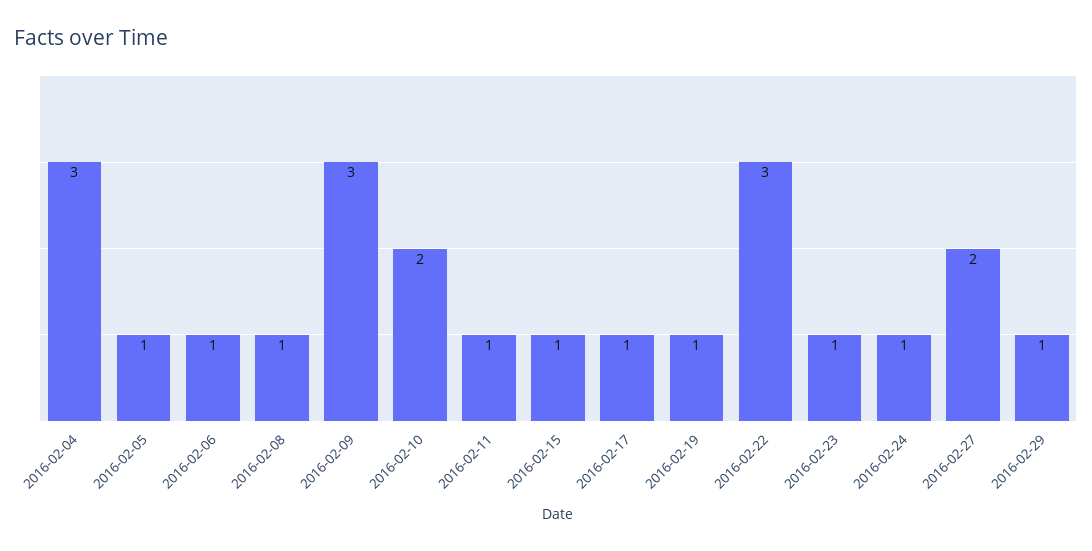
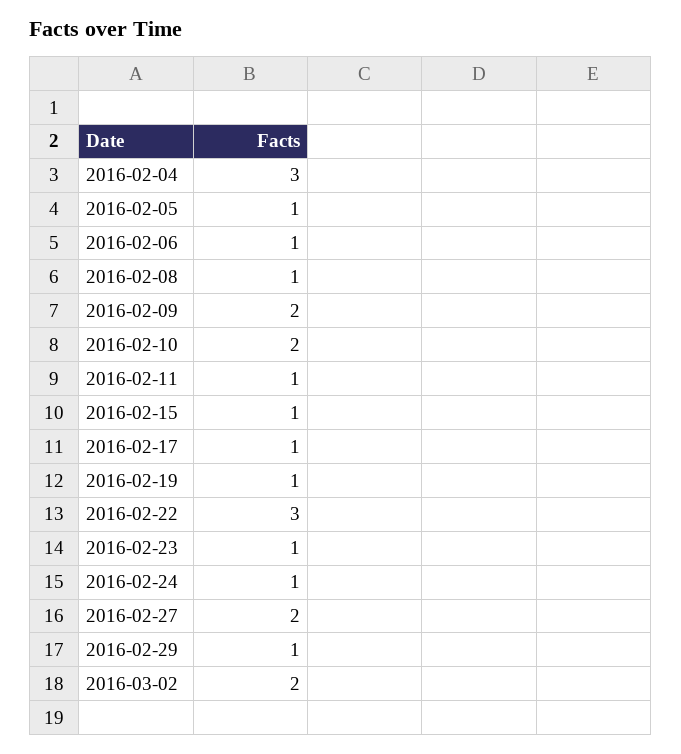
2016-02-09: 3 -> 2
2016-03-02: none -> 2

